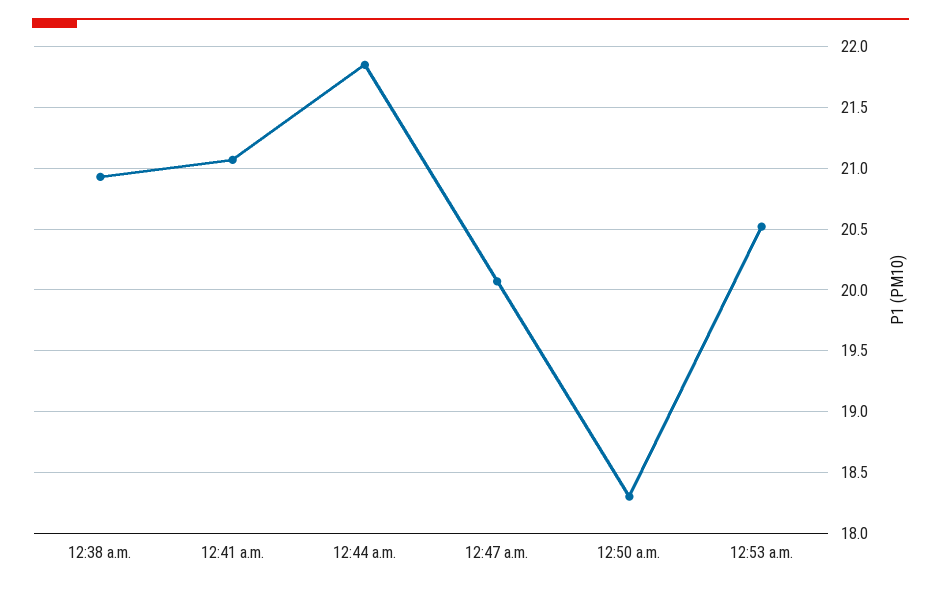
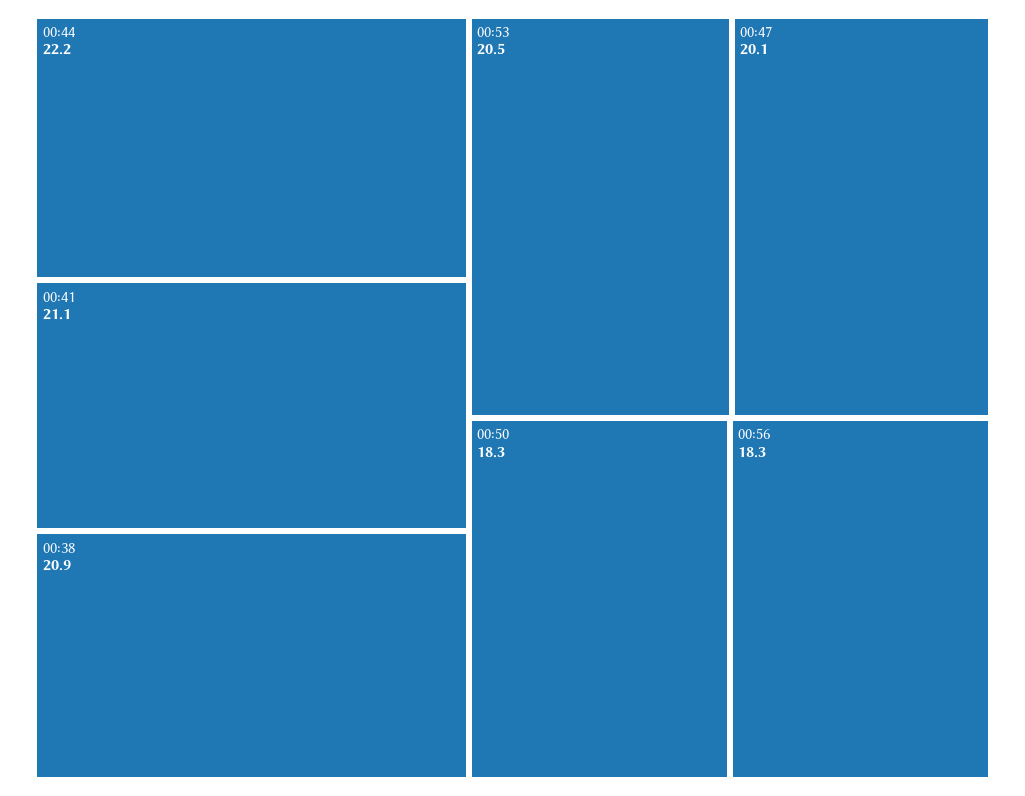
12:44 a.m.: 21.85 -> 22.2
00:56: none -> 18.3

